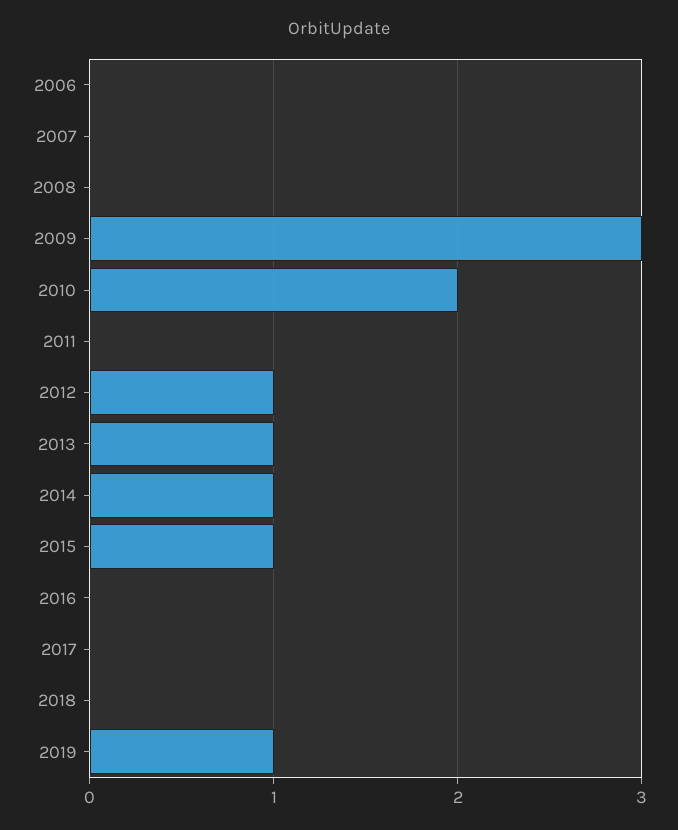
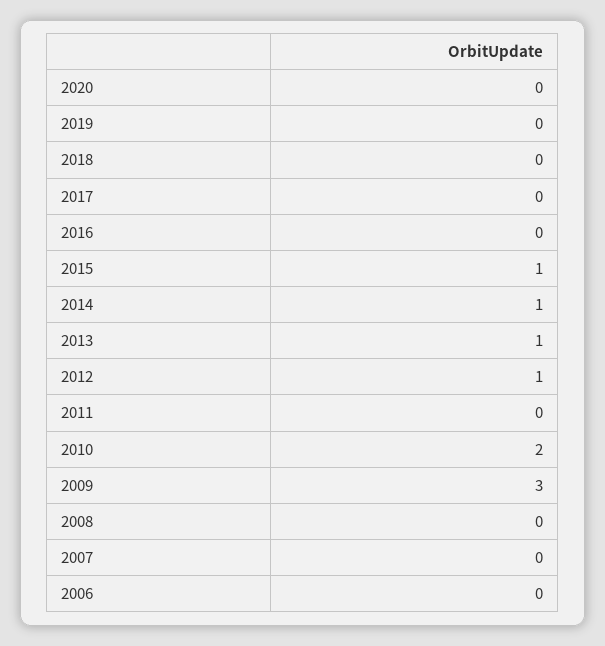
2019: 1 -> 0
2020: none -> 0

